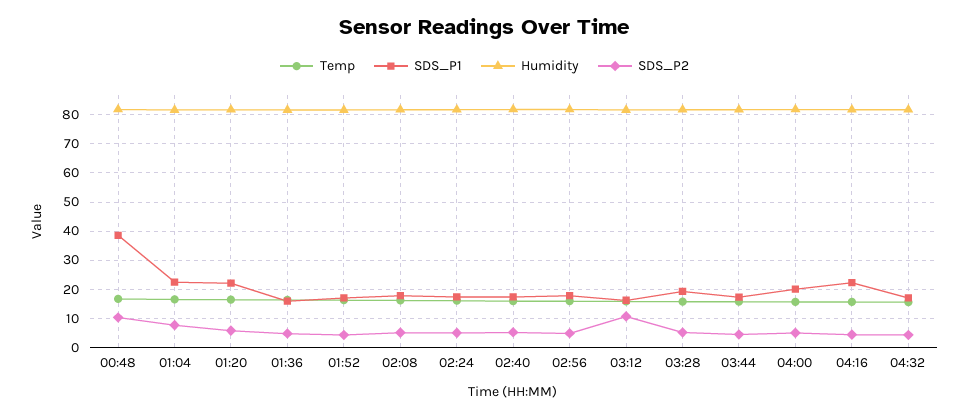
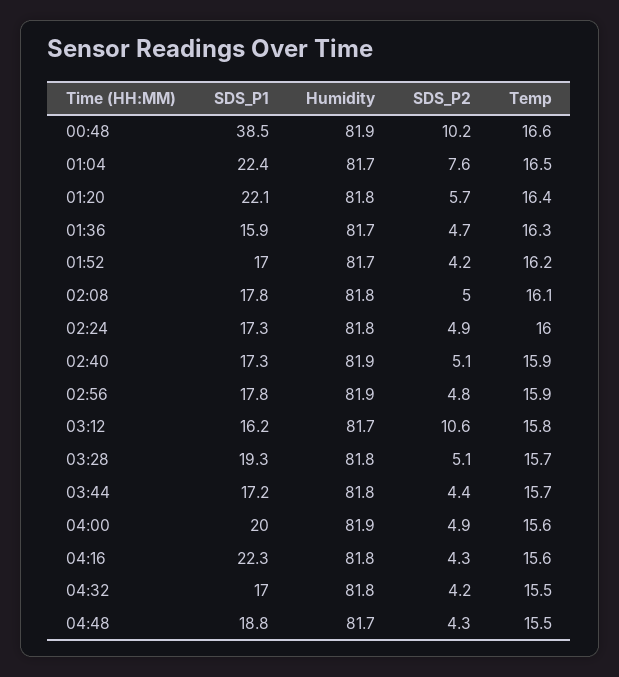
SDS_P1, 04:48: none -> 18.8
Humidity, 04:48: none -> 81.7
SDS_P2, 04:48: none -> 4.3
Temp, 04:48: none -> 15.5

